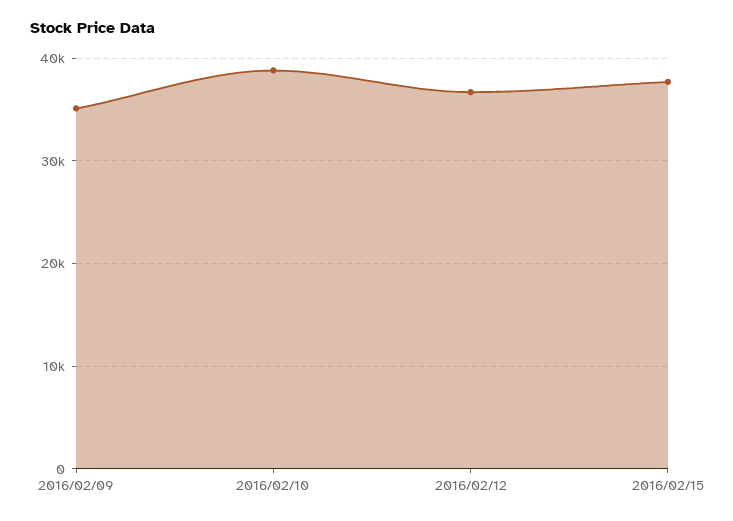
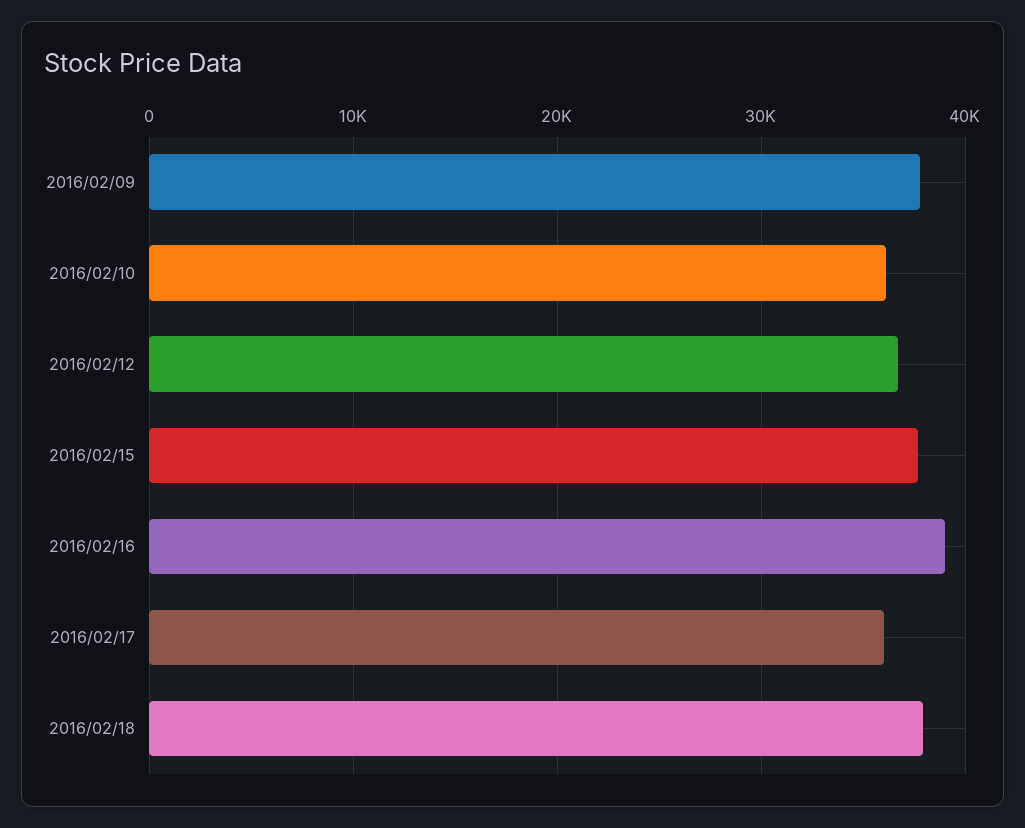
2016/02/09: 35000 -> 38000
2016/02/10: 39000 -> 36000
2016/02/16: none -> 39000
2016/02/17: none -> 36000
2016/02/18: none -> 38000

